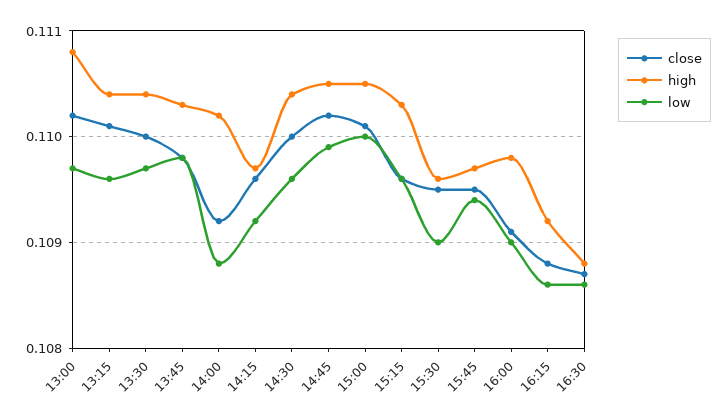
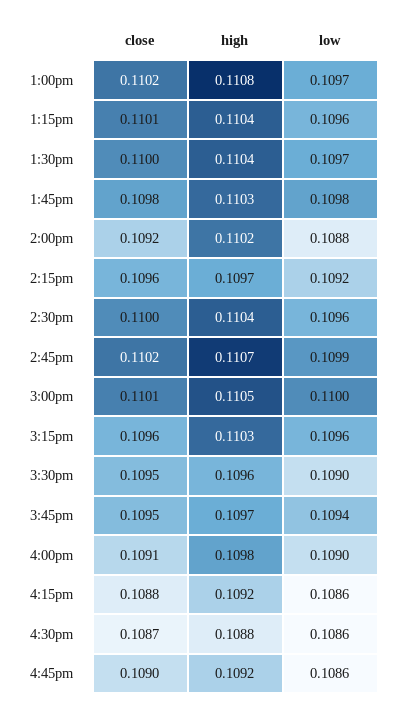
high, 14:45: 0.1105 -> 0.1107
close, 4:45pm: none -> 0.109
high, 4:45pm: none -> 0.1092
low, 4:45pm: none -> 0.1086

